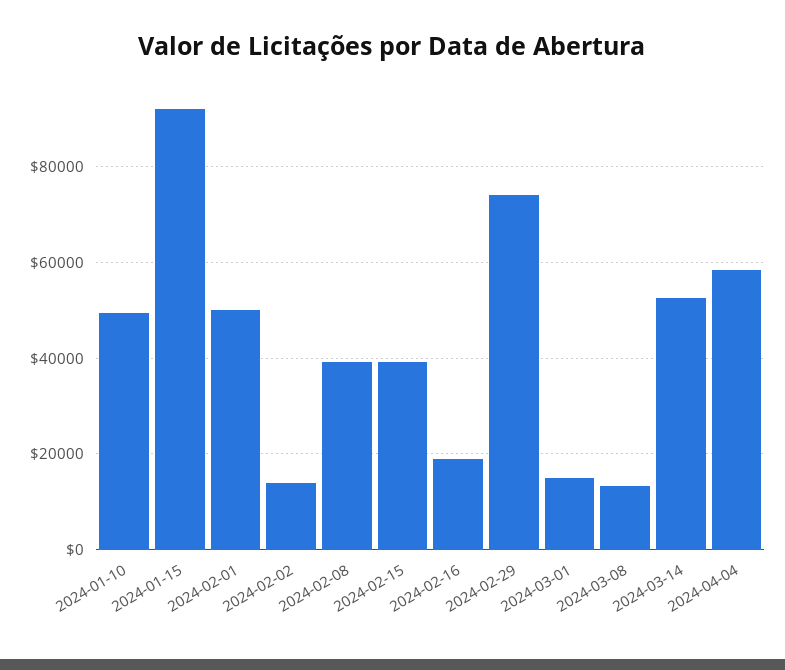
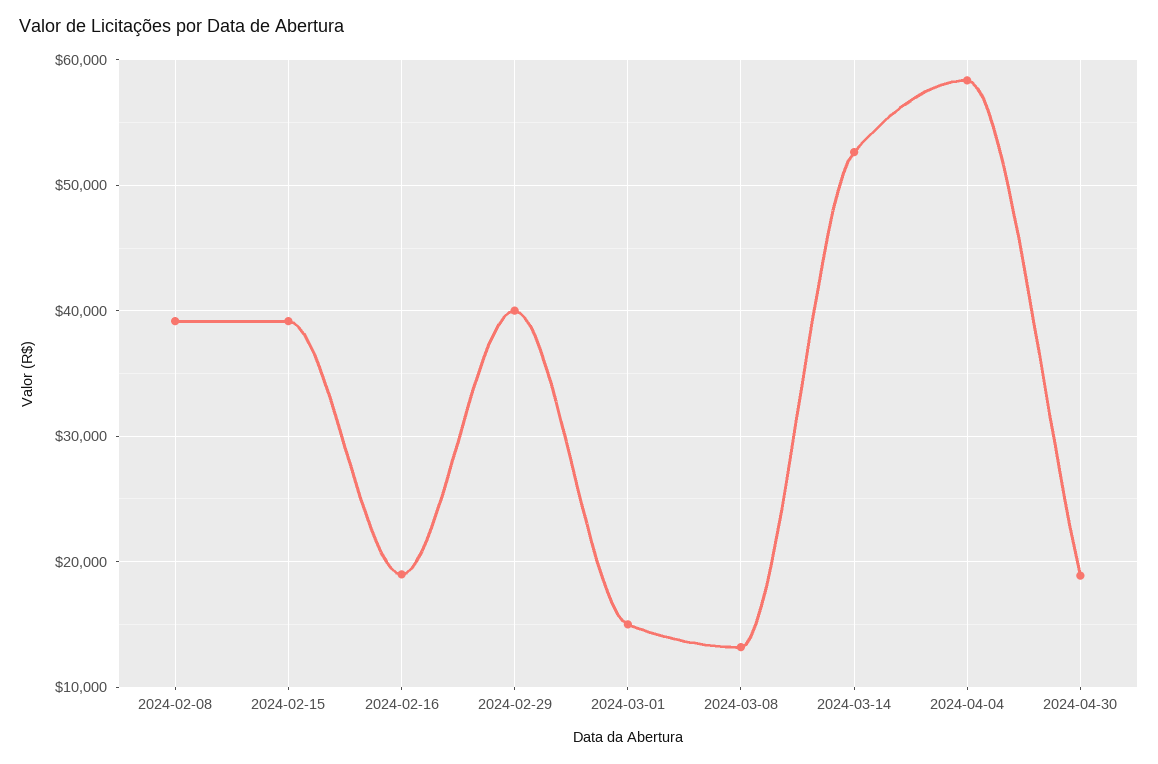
2024-01-10: 50000 -> none
2024-01-15: 92000 -> none
2024-02-01: 50000 -> none
2024-02-02: 14000 -> none
2024-02-29: 74000 -> 40000
2024-04-30: none -> 19000

